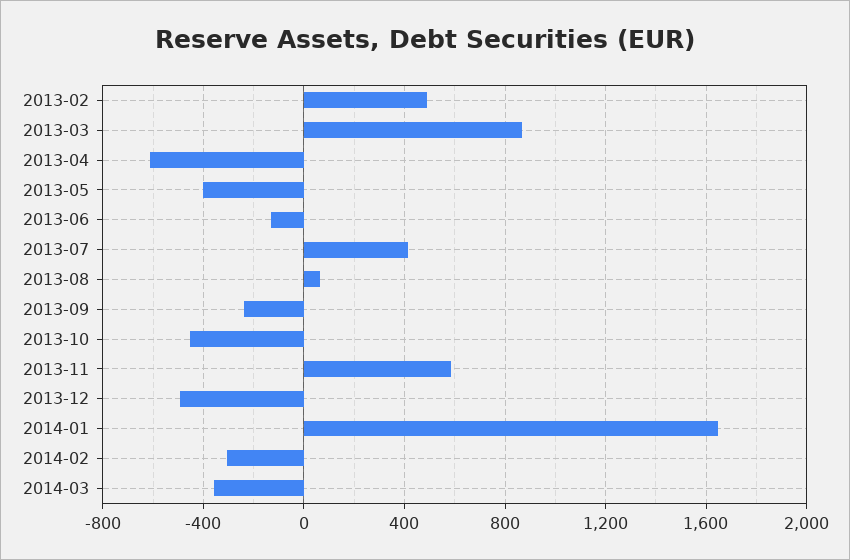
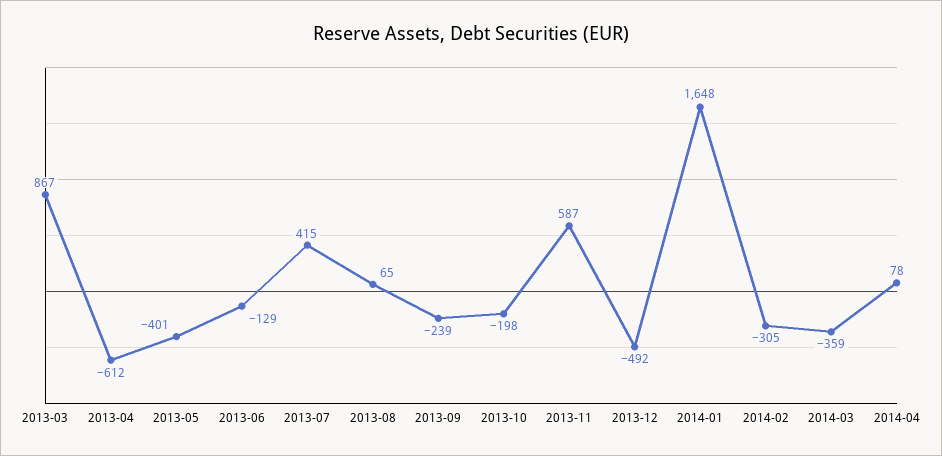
2013-02: 500 -> none
2013-10: -450 -> -198
2014-04: none -> 78

